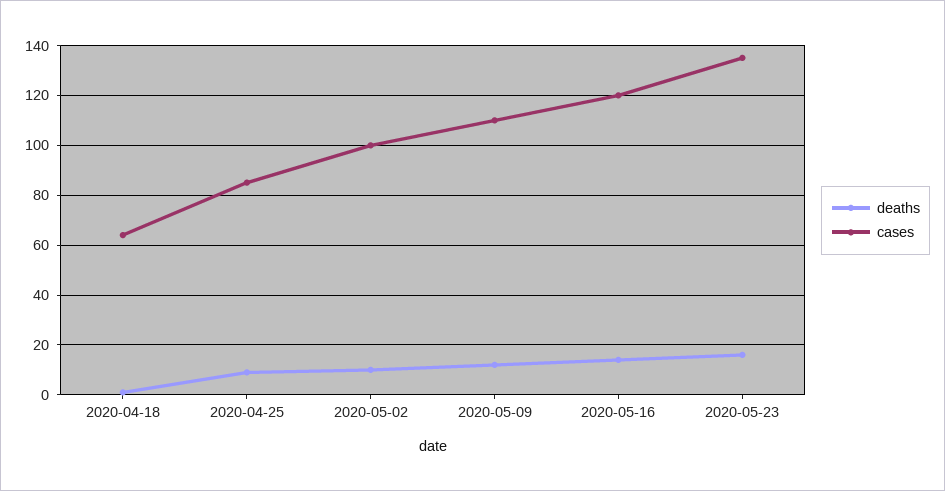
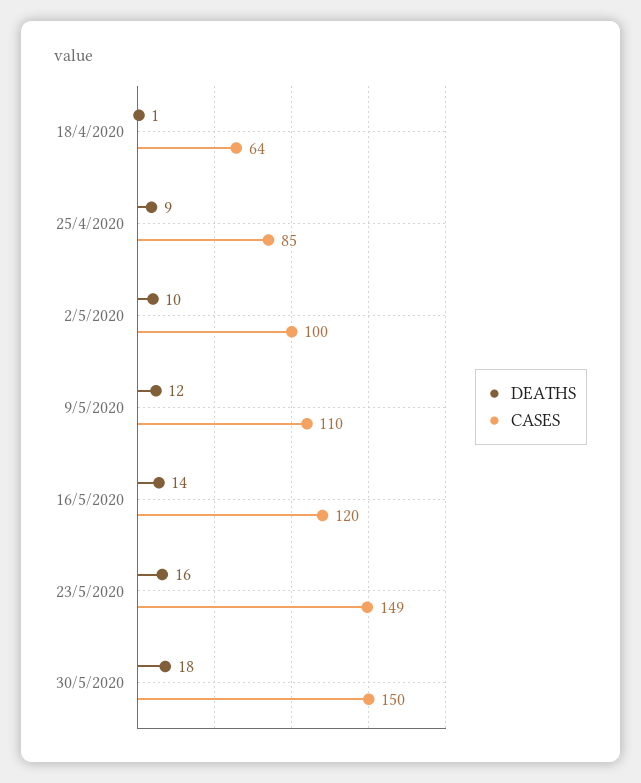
cases, 2020-05-23: 135 -> 149
deaths, 30/5/2020: none -> 18
cases, 30/5/2020: none -> 150

